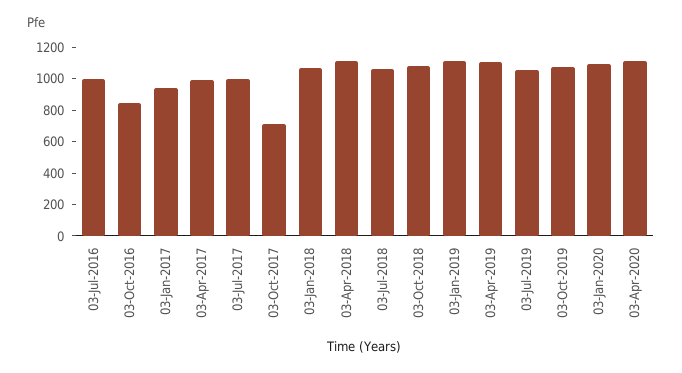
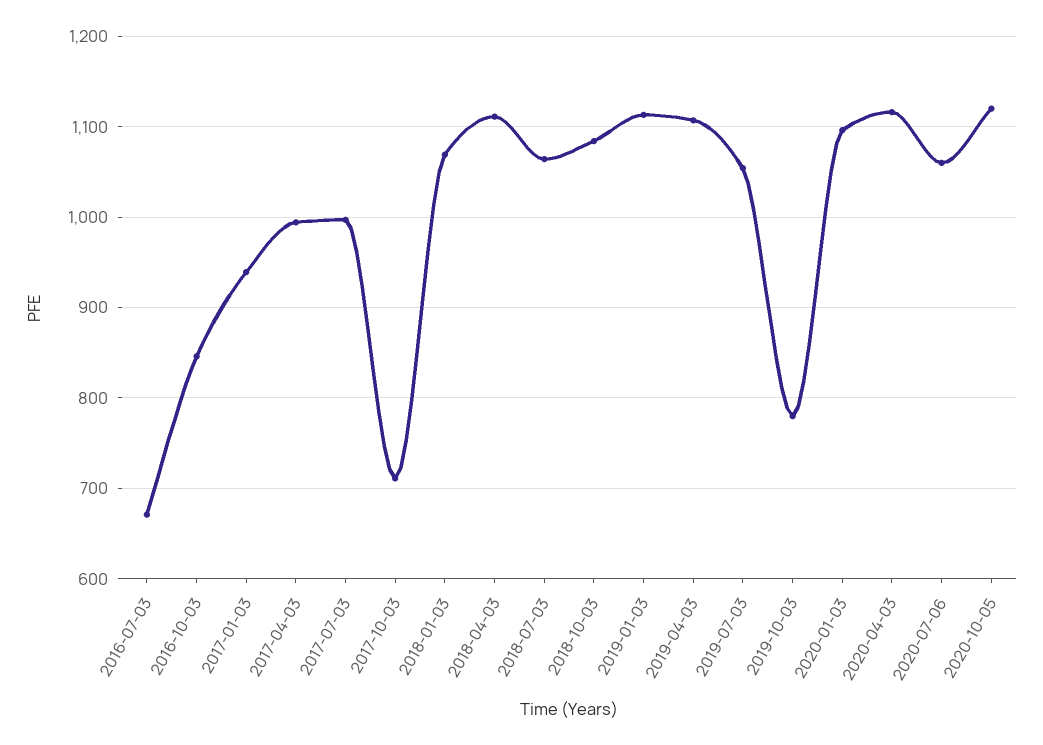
03-Jul-2016: 1000 -> 670
03-Oct-2019: 1100 -> 780
2020-07-06: none -> 1060
2020-10-05: none -> 1120

